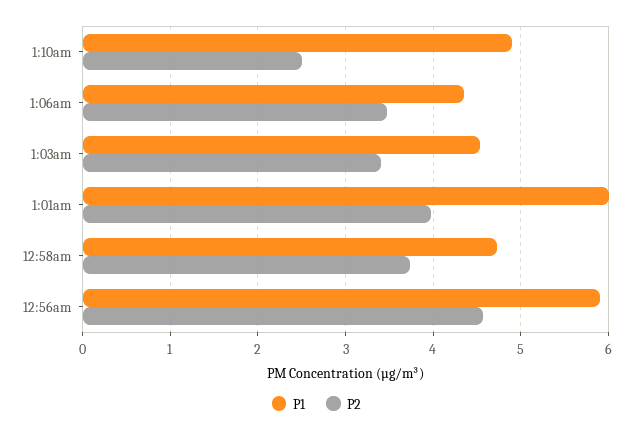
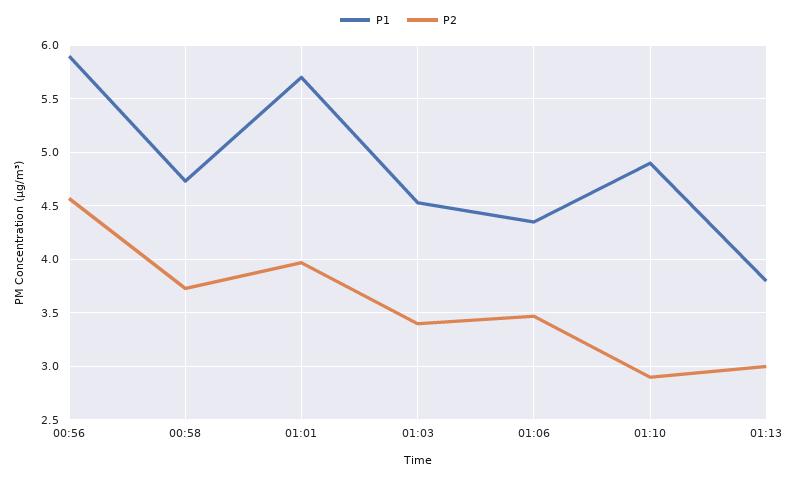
P2, 1:10am: 2.5 -> 2.9
P1, 1:01am: 6 -> 5.7
P1, 01:13: none -> 3.8
P2, 01:13: none -> 3

